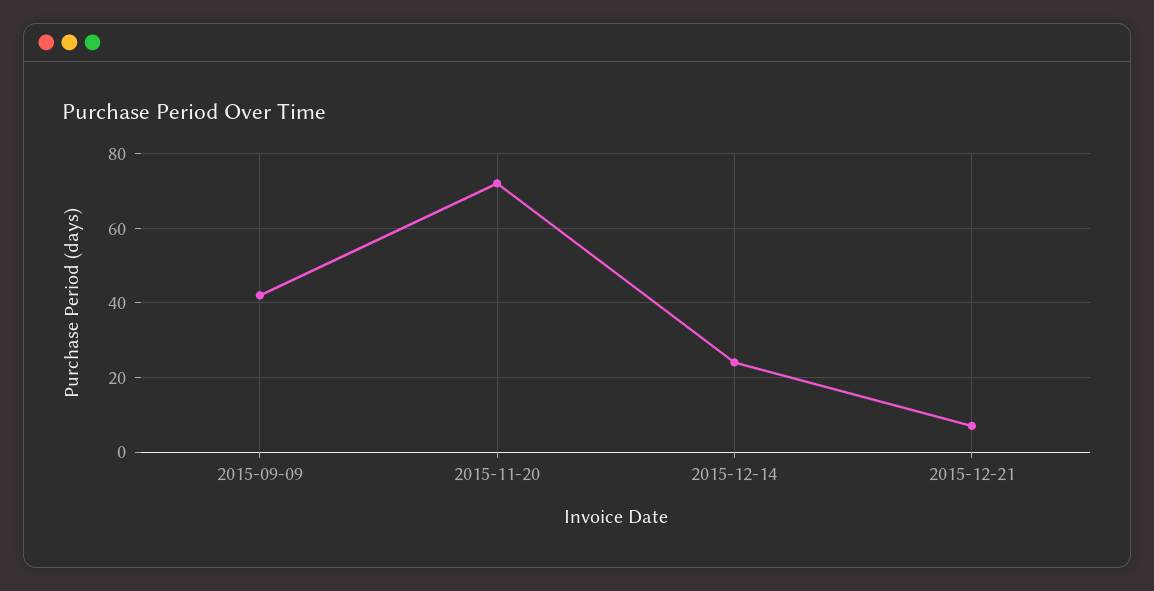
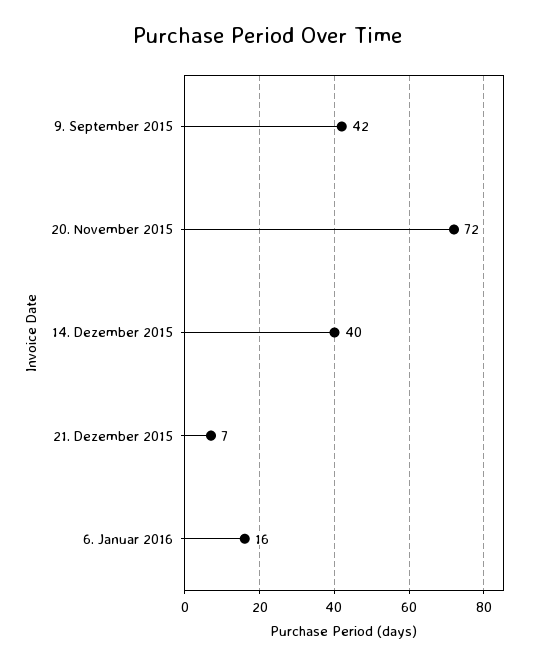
2015-12-14: 25 -> 40
6. Januar 2016: none -> 16

